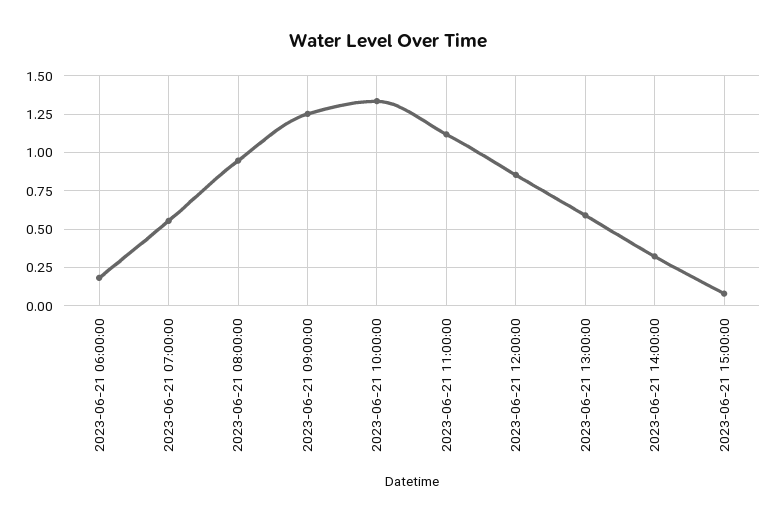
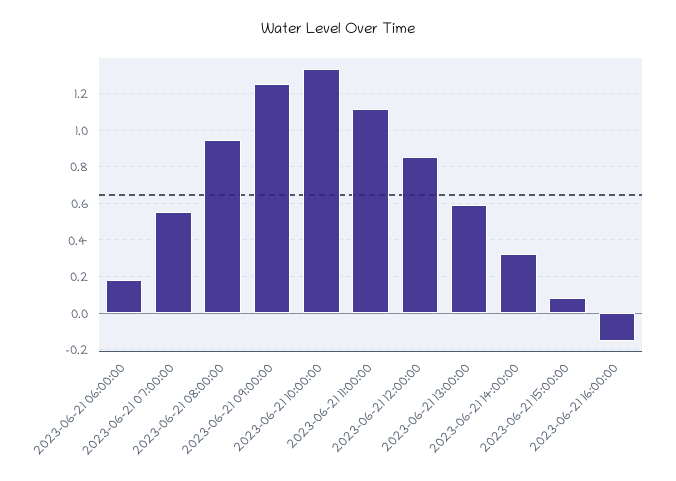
2023-06-21 16:00:00: none -> -0.15

